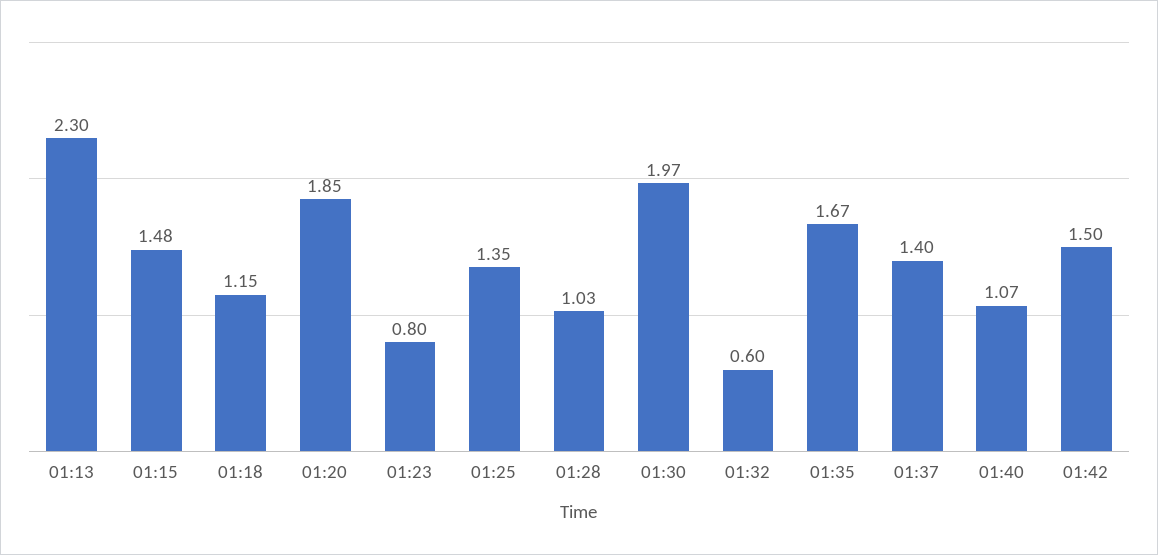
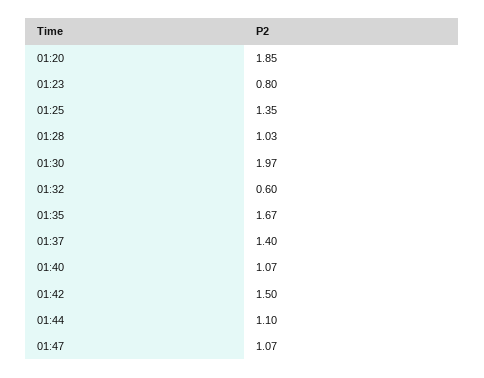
01:13: 2.3 -> none
01:15: 1.48 -> none
01:18: 1.15 -> none
01:44: none -> 1.1
01:47: none -> 1.07

